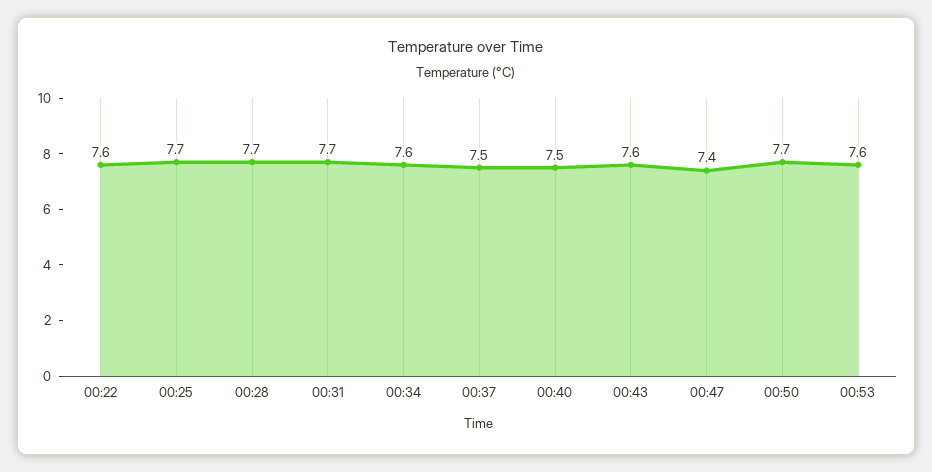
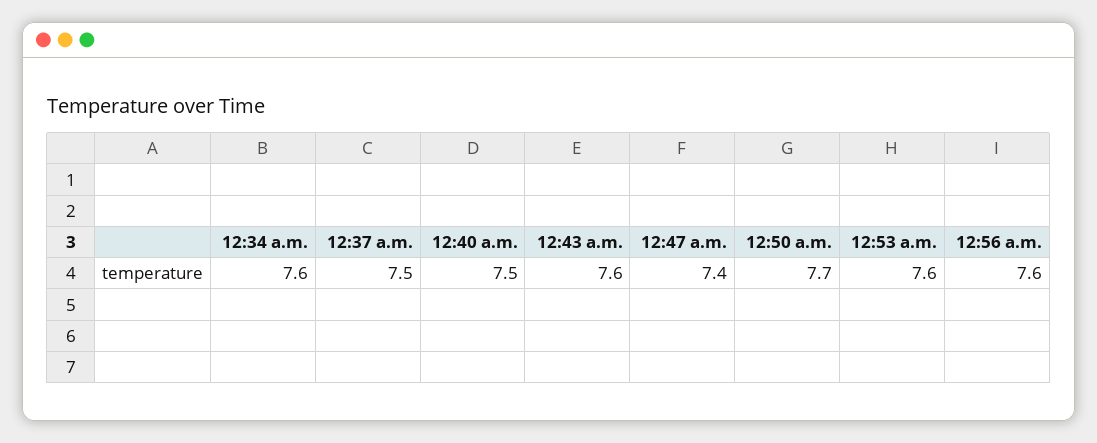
00:22: 7.6 -> none
00:25: 7.7 -> none
00:28: 7.7 -> none
00:31: 7.7 -> none
12:56 a.m.: none -> 7.6

